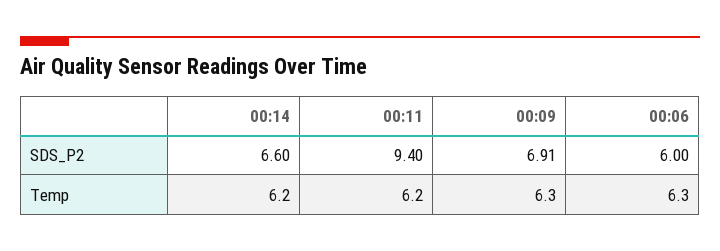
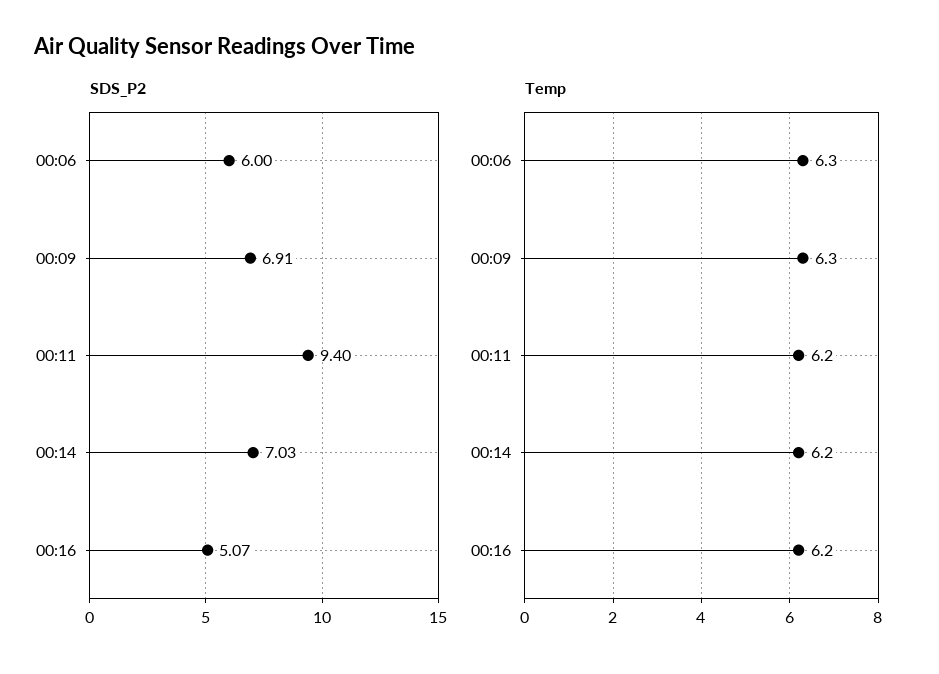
SDS_P2, 00:14: 6.6 -> 7.03
SDS_P2, 00:16: none -> 5.07
Temp, 00:16: none -> 6.2

